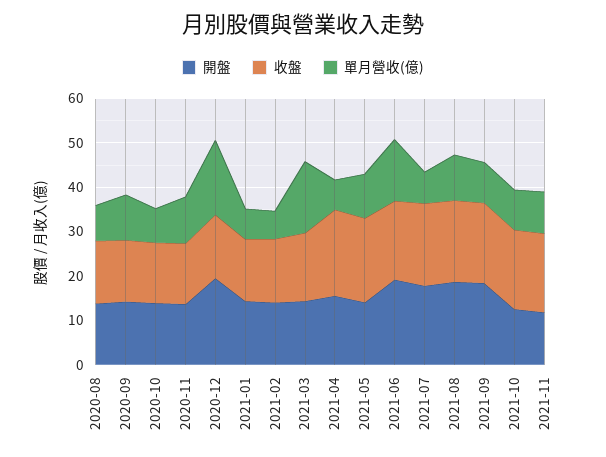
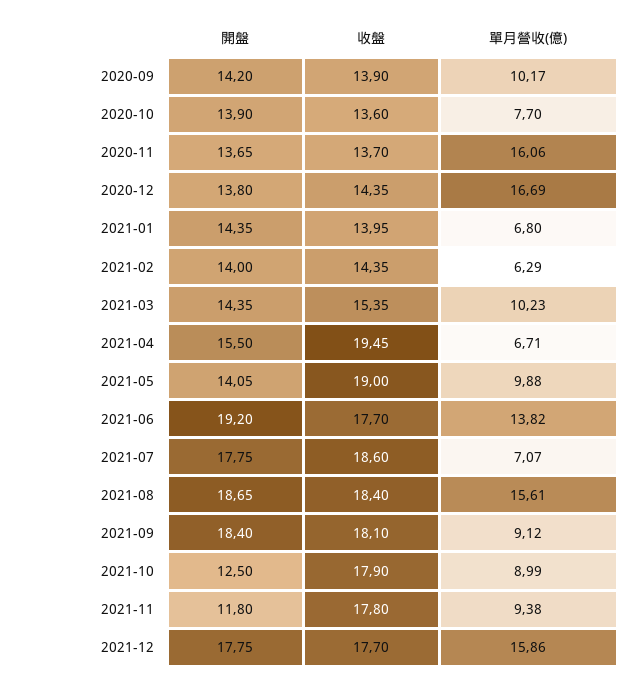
開盤, 2020-08: 14 -> none
收盤, 2020-08: 14 -> none
單月營收(億), 2020-08: 8 -> none
單月營收(億), 2020-11: 10 -> 16.06
開盤, 2020-12: 20 -> 13.8
單月營收(億), 2021-03: 16 -> 10.23
單月營收(億), 2021-08: 10 -> 15.61
開盤, 2021-12: none -> 17.75
收盤, 2021-12: none -> 17.7
單月營收(億), 2021-12: none -> 15.86

